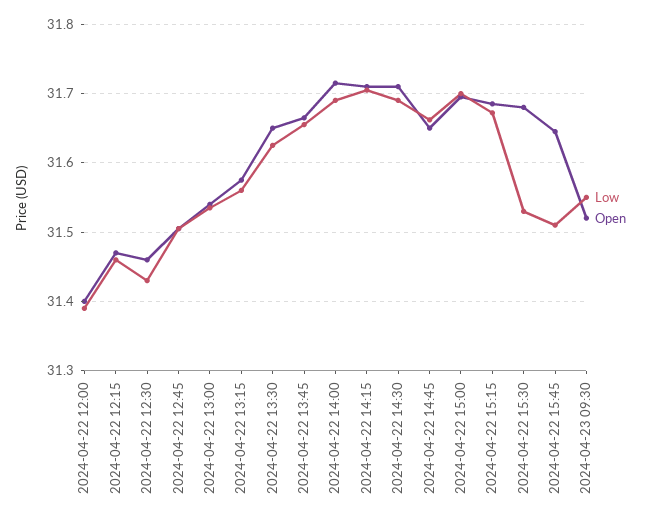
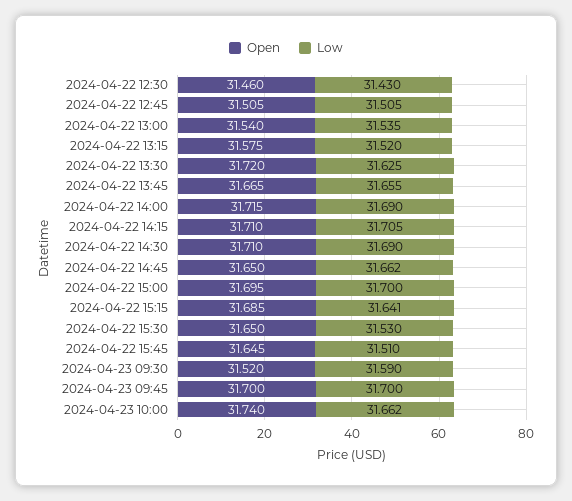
Low, 2024-04-22 12:00: 31.39 -> none
Open, 2024-04-22 12:00: 31.4 -> none
Low, 2024-04-22 12:15: 31.46 -> none
Open, 2024-04-22 12:15: 31.47 -> none
Low, 2024-04-22 13:15: 31.56 -> 31.52
Open, 2024-04-22 13:30: 31.65 -> 31.72
Low, 2024-04-22 15:15: 31.67 -> 31.641
Open, 2024-04-22 15:30: 31.68 -> 31.65
Low, 2024-04-23 09:30: 31.55 -> 31.59
Open, 2024-04-23 09:45: none -> 31.7
Low, 2024-04-23 09:45: none -> 31.7
Open, 2024-04-23 10:00: none -> 31.74
Low, 2024-04-23 10:00: none -> 31.662

